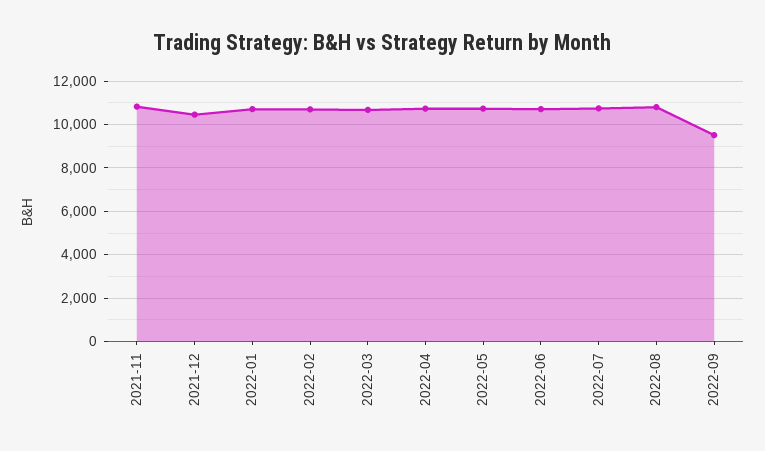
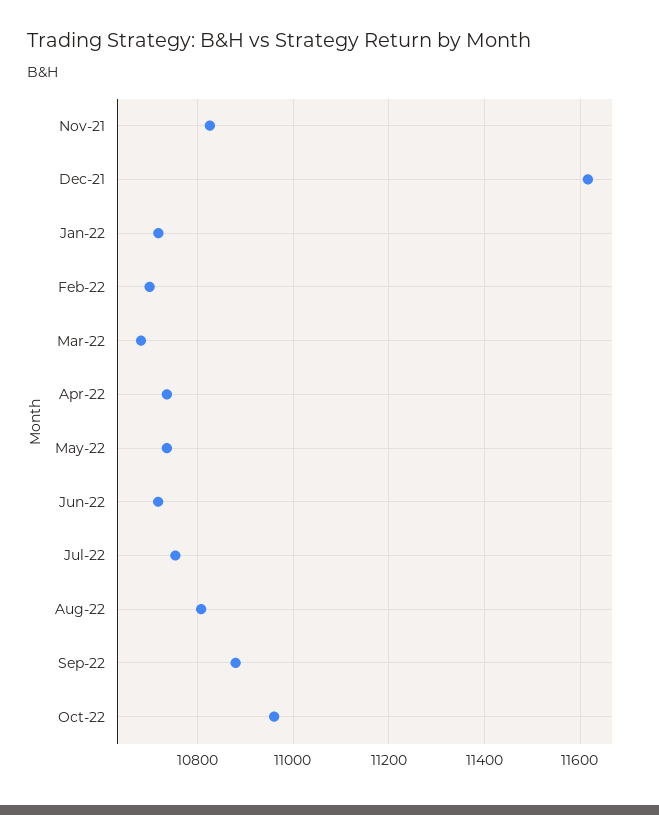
2021-12: 10500 -> 11620
2022-09: 9500 -> 10880
Oct-22: none -> 10960

